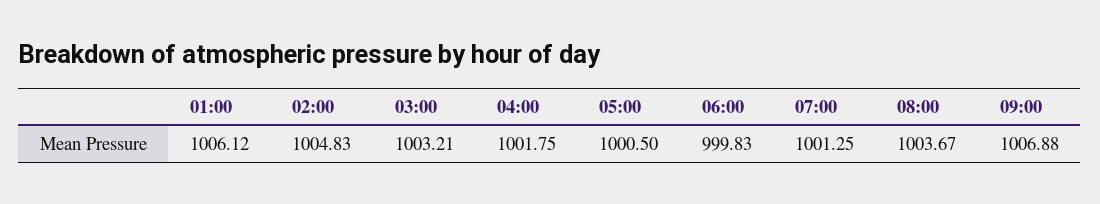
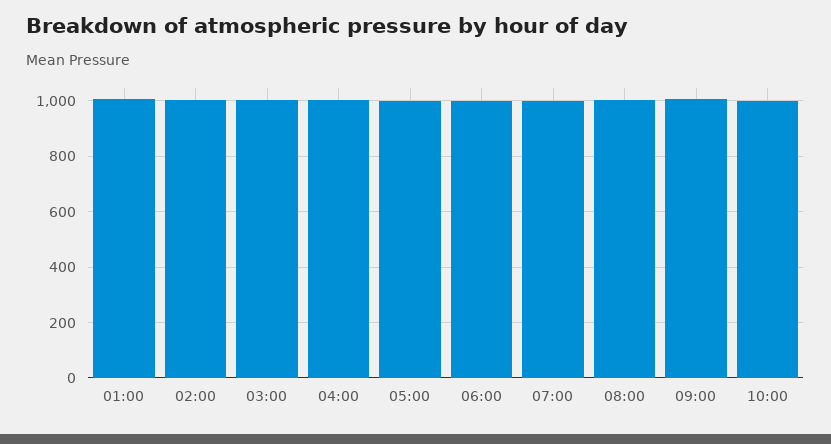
10:00: none -> 1000

